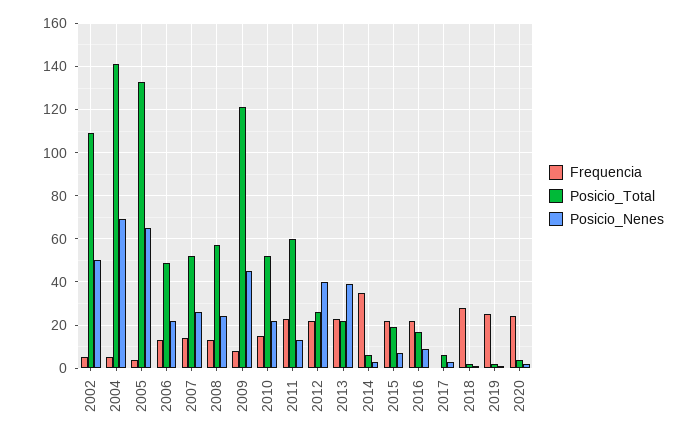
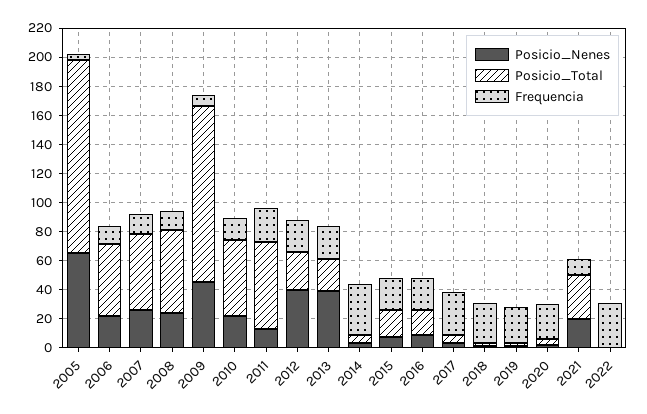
Frequencia, 2002: 5 -> none
Posicio_Total, 2002: 110 -> none
Posicio_Nenes, 2002: 50 -> none
Frequencia, 2004: 5 -> none
Posicio_Total, 2004: 140 -> none
Posicio_Nenes, 2004: 70 -> none
Frequencia, 2017: 0 -> 30
Posicio_Nenes, 2021: none -> 20
Posicio_Total, 2021: none -> 30
Frequencia, 2021: none -> 10
Posicio_Nenes, 2022: none -> 0
Posicio_Total, 2022: none -> 0
Frequencia, 2022: none -> 30

